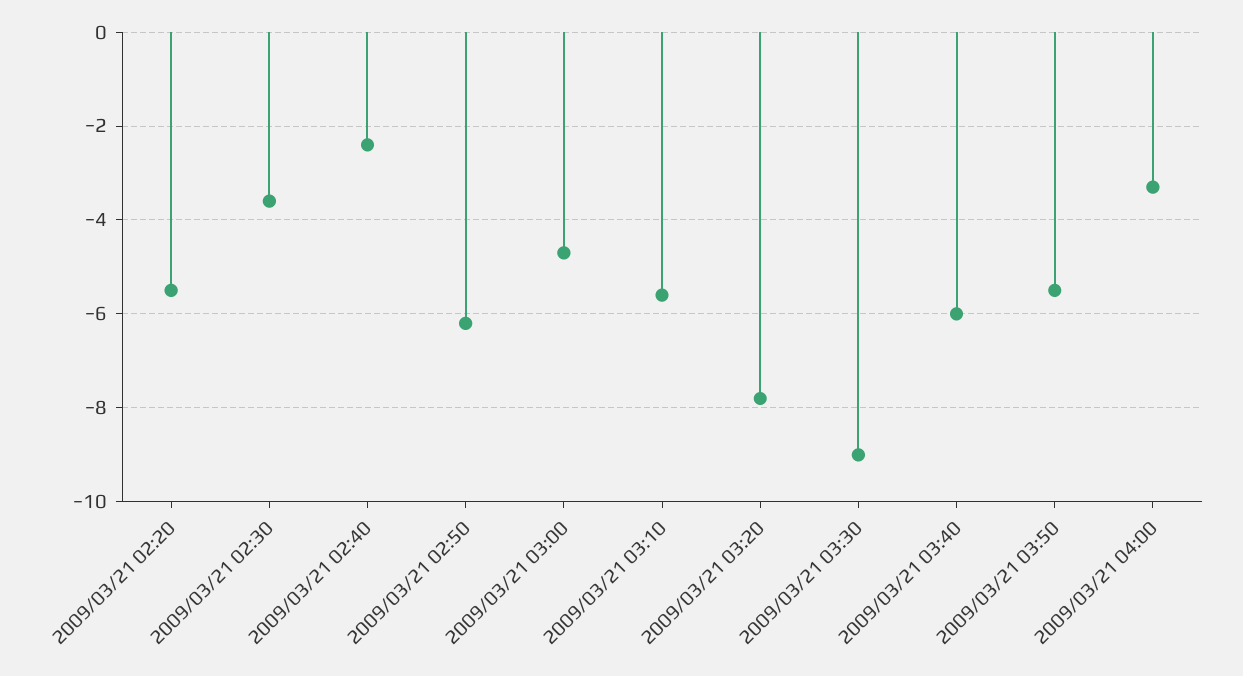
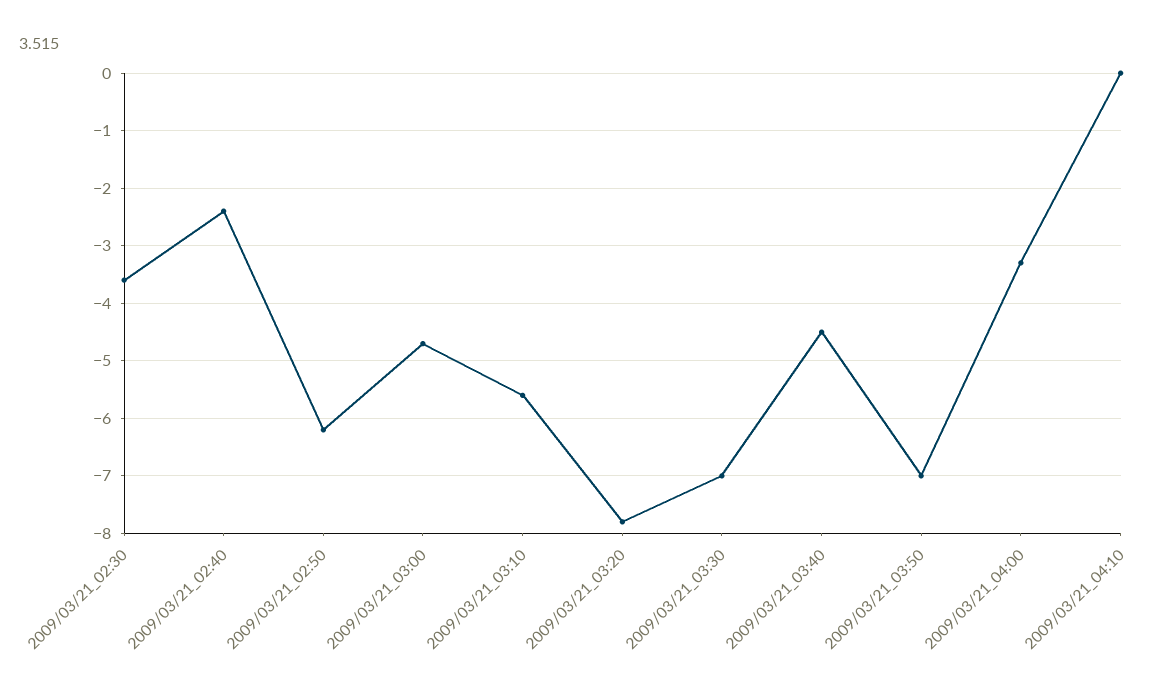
2009/03/21 02:20: -5.5 -> none
2009/03/21 03:30: -9 -> -7
2009/03/21 03:40: -6 -> -4.5
2009/03/21 03:50: -5.5 -> -7
2009/03/21_04:10: none -> 0

